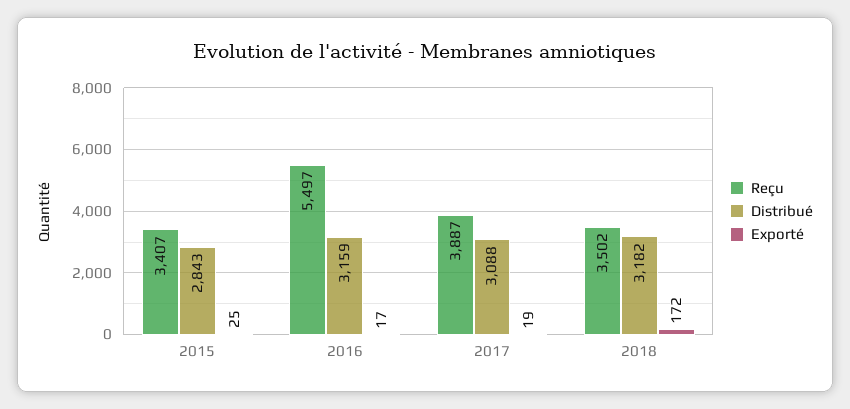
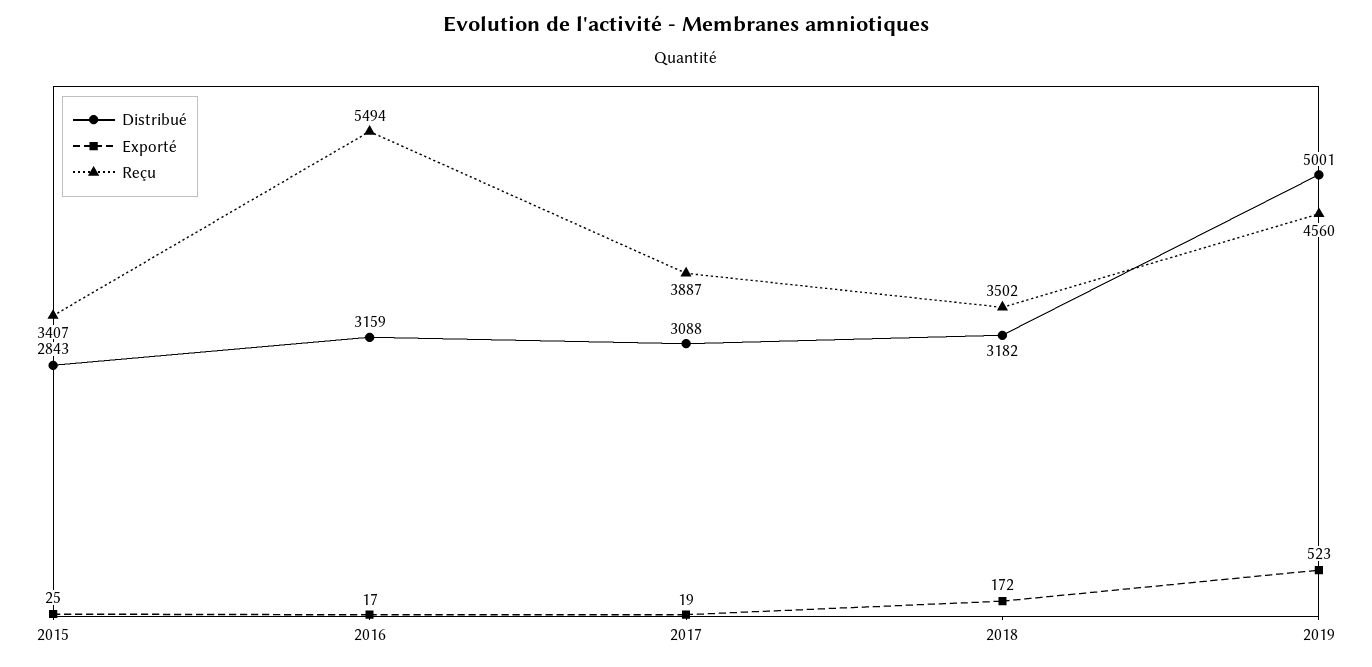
Reçu, 2016: 5497 -> 5494
Distribué, 2019: none -> 5001
Exporté, 2019: none -> 523
Reçu, 2019: none -> 4560

